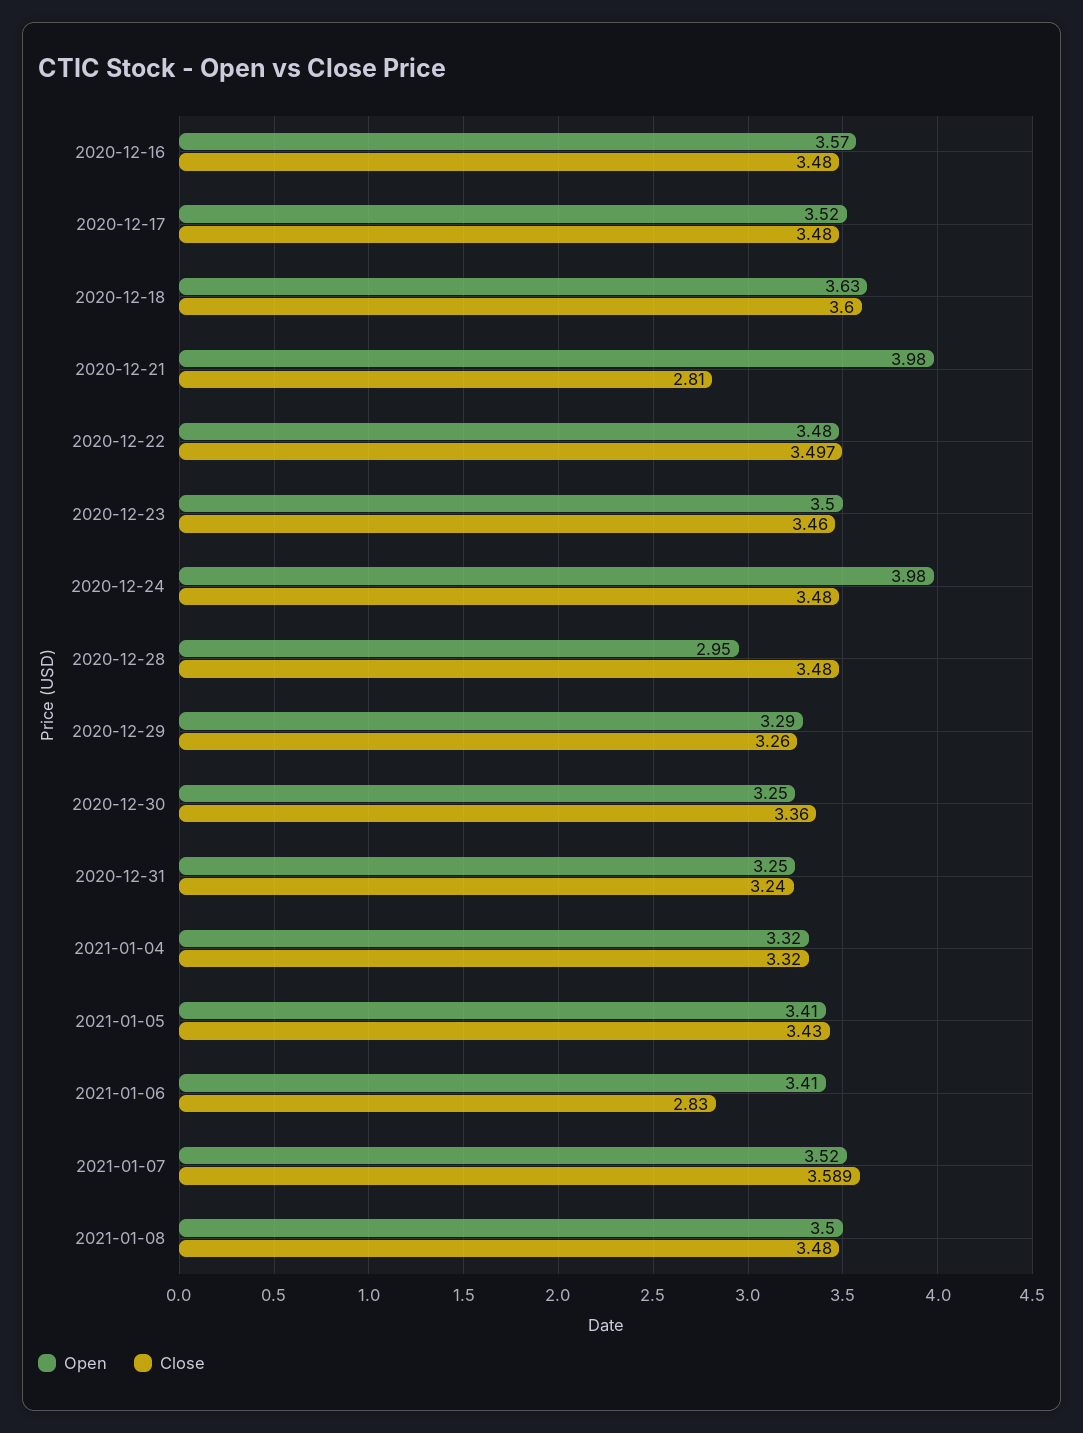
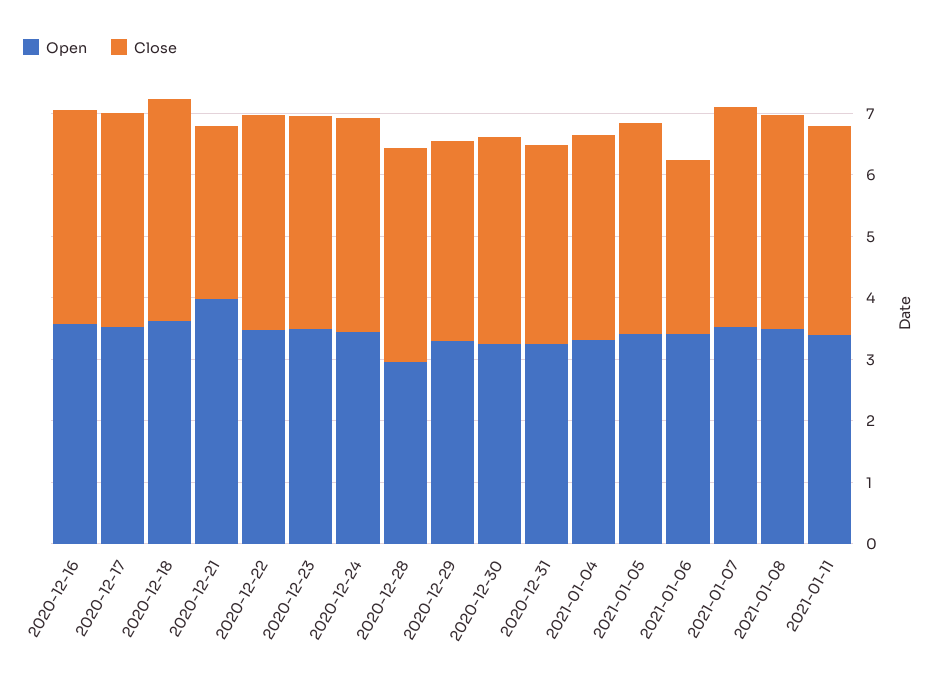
Open, 2020-12-24: 3.98 -> 3.4
Open, 2021-01-11: none -> 3.4
Close, 2021-01-11: none -> 3.4

